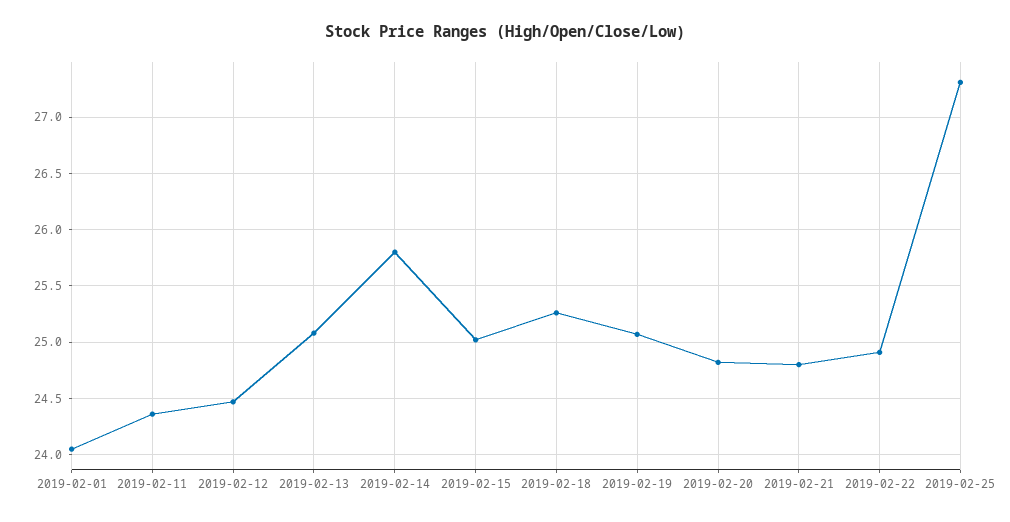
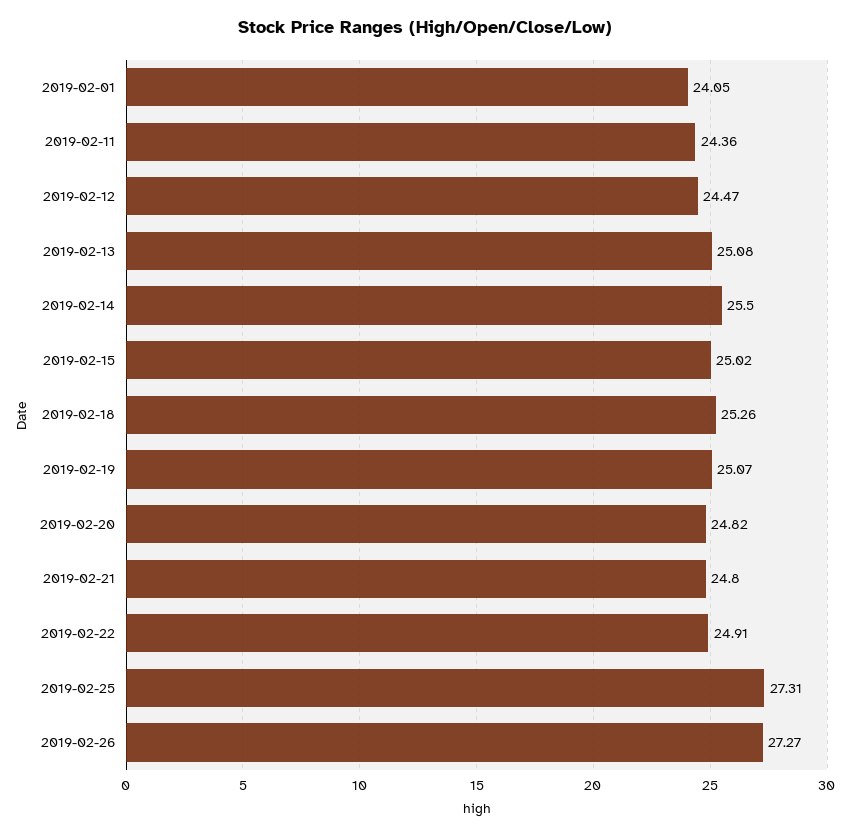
2019-02-14: 25.8 -> 25.5
2019-02-26: none -> 27.27

